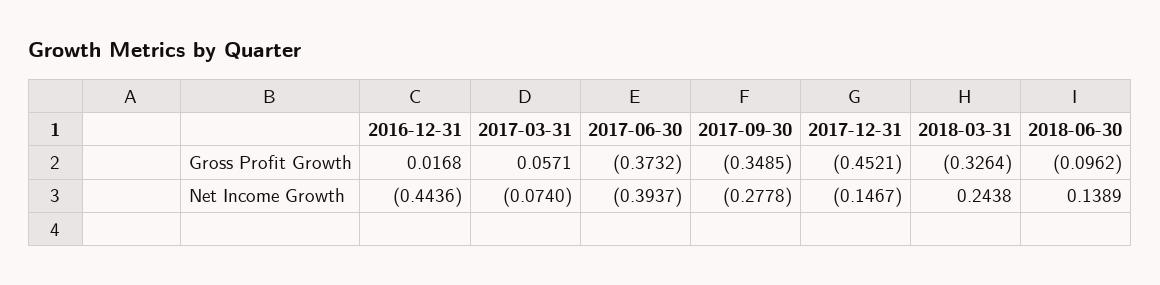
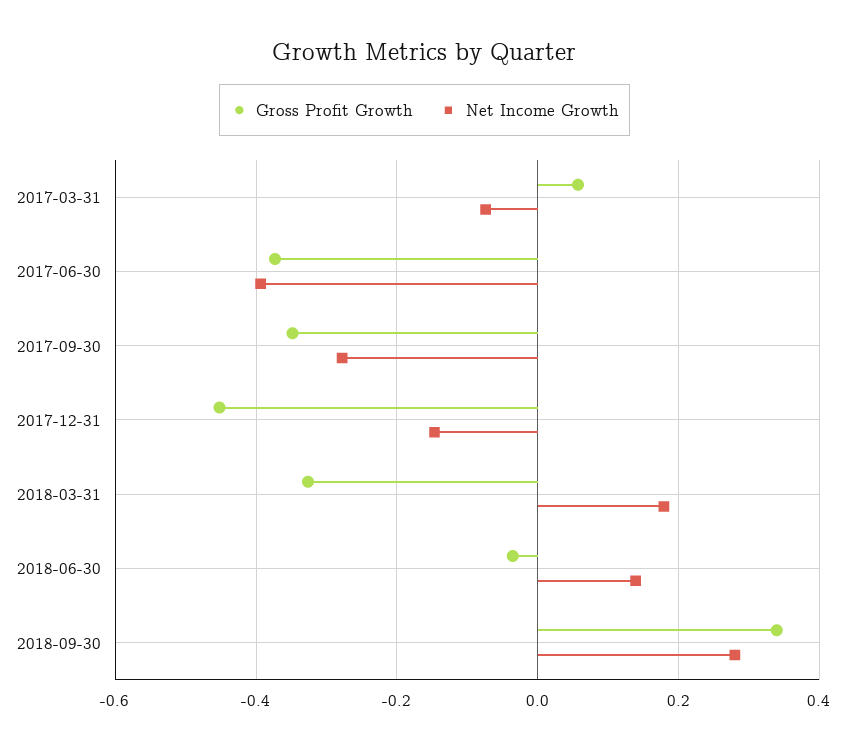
Gross Profit Growth, 2016-12-31: 0.0168 -> none
Gross Profit Growth, 2018-06-30: -0.0962 -> -0.04
Net Income Growth, 2016-12-31: -0.4436 -> none
Net Income Growth, 2018-03-31: 0.2438 -> 0.18
Gross Profit Growth, 2018-09-30: none -> 0.34
Net Income Growth, 2018-09-30: none -> 0.28

